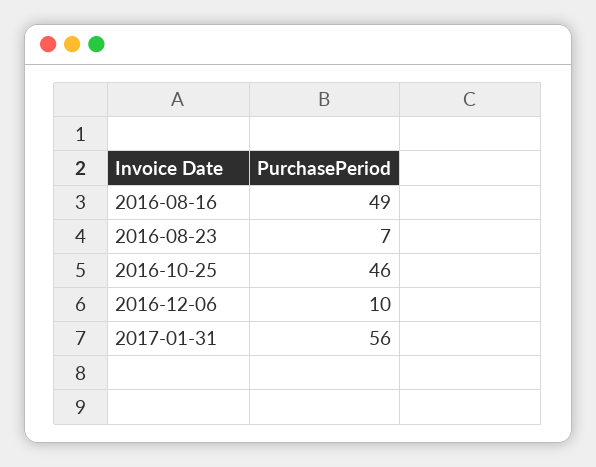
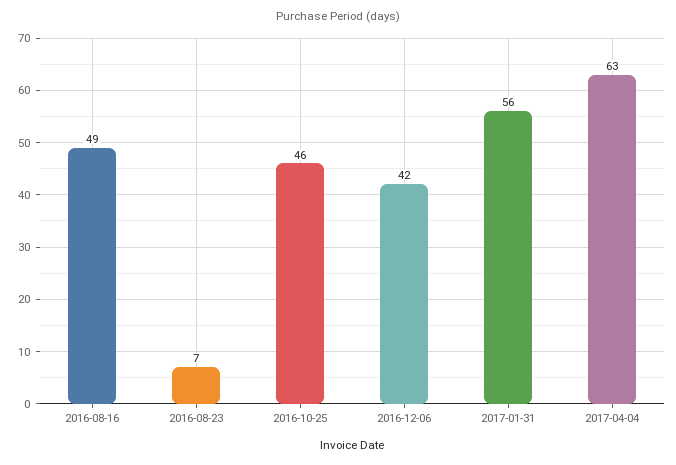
2016-12-06: 10 -> 42
2017-04-04: none -> 63

